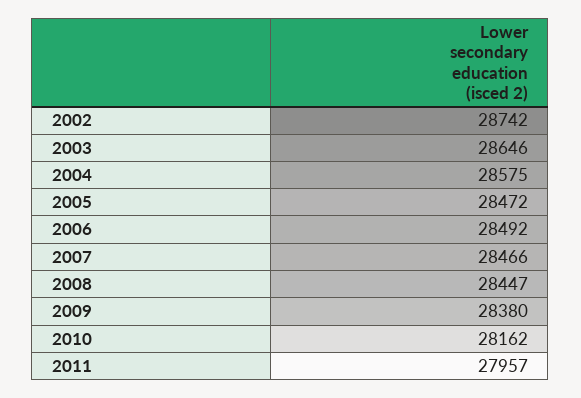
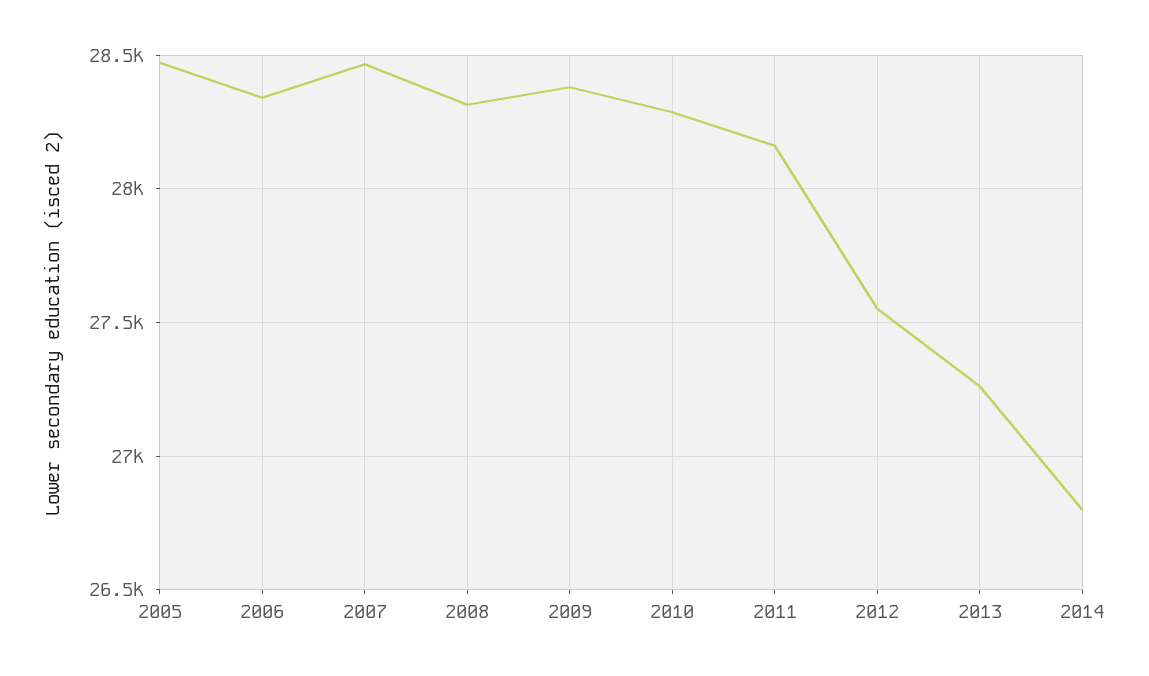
2002: 28742 -> none
2003: 28646 -> none
2004: 28575 -> none
2006: 28492 -> 28350
2008: 28447 -> 28300
2010: 28162 -> 28300
2011: 27957 -> 28150
2012: none -> 27550
2013: none -> 27250
2014: none -> 26800

